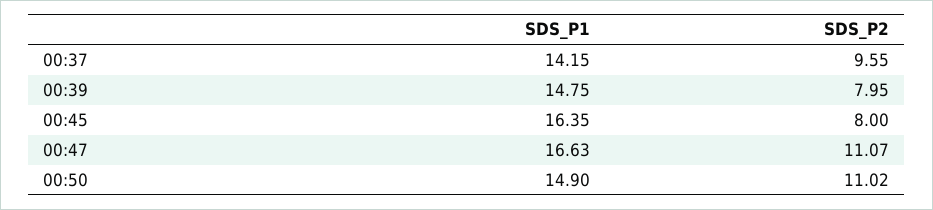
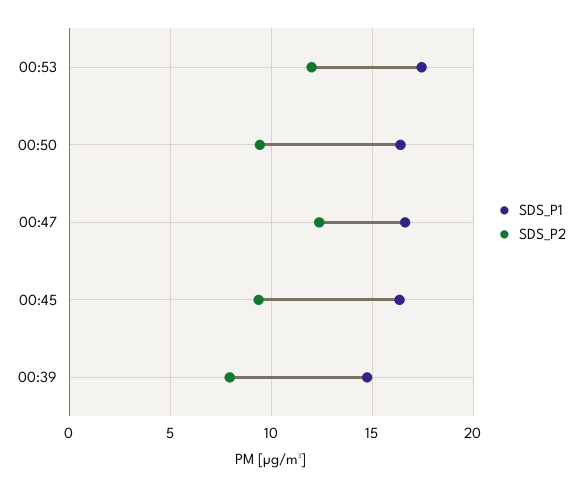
SDS_P1, 00:37: 14.15 -> none
SDS_P2, 00:37: 9.55 -> none
SDS_P2, 00:45: 8 -> 9.5
SDS_P2, 00:47: 11.07 -> 12.5
SDS_P1, 00:50: 14.9 -> 16.5
SDS_P2, 00:50: 11.02 -> 9.5
SDS_P1, 00:53: none -> 17.5
SDS_P2, 00:53: none -> 12

